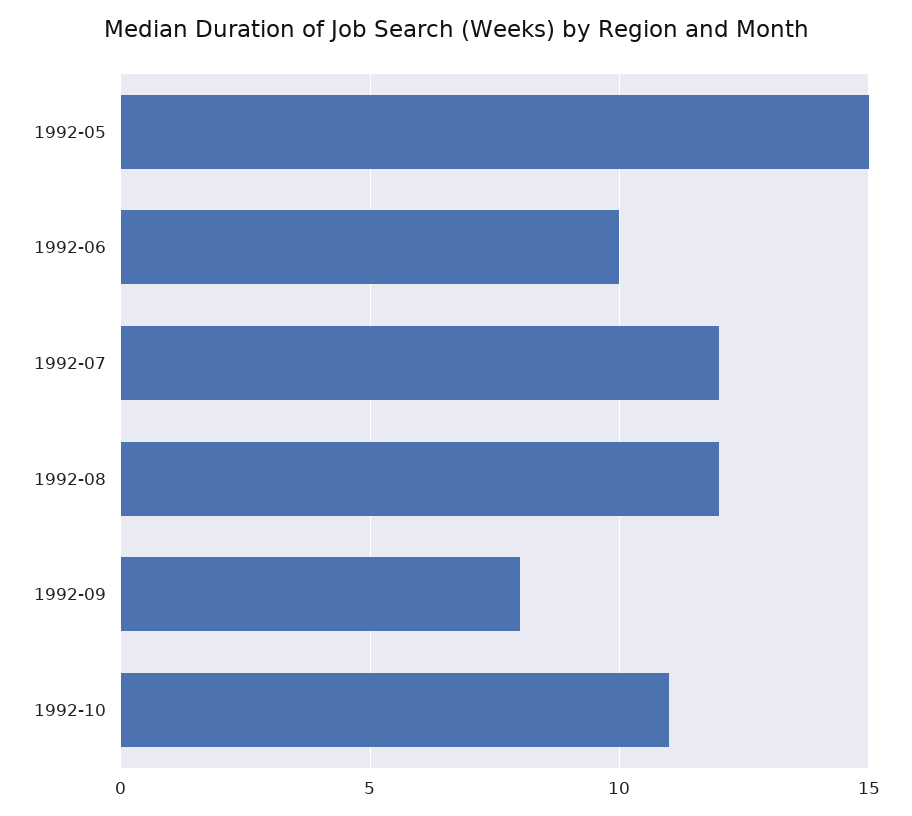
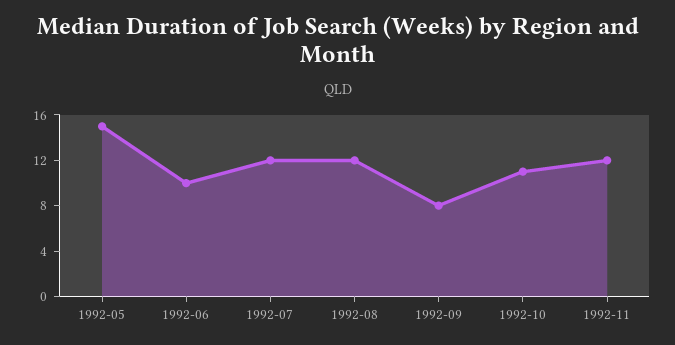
1992-11: none -> 12

